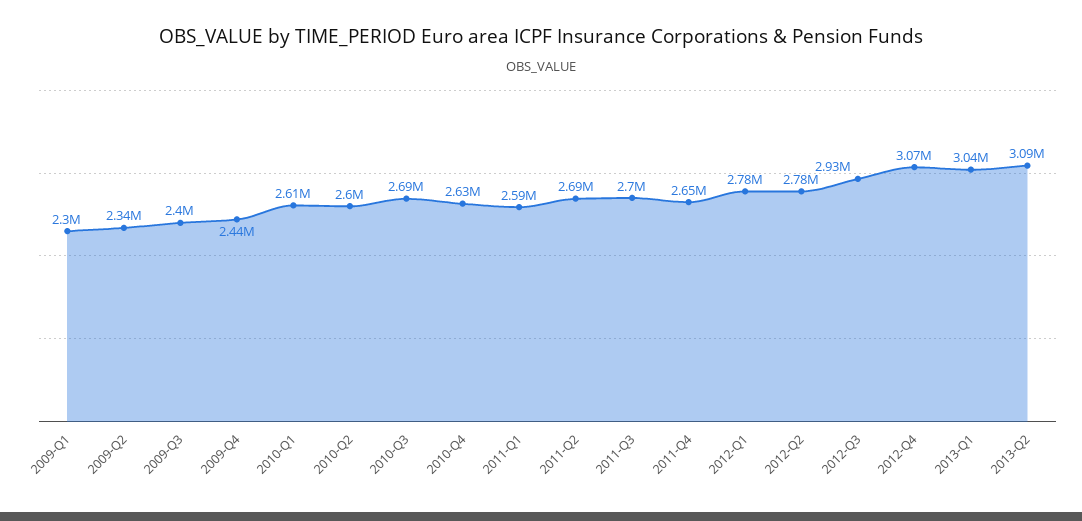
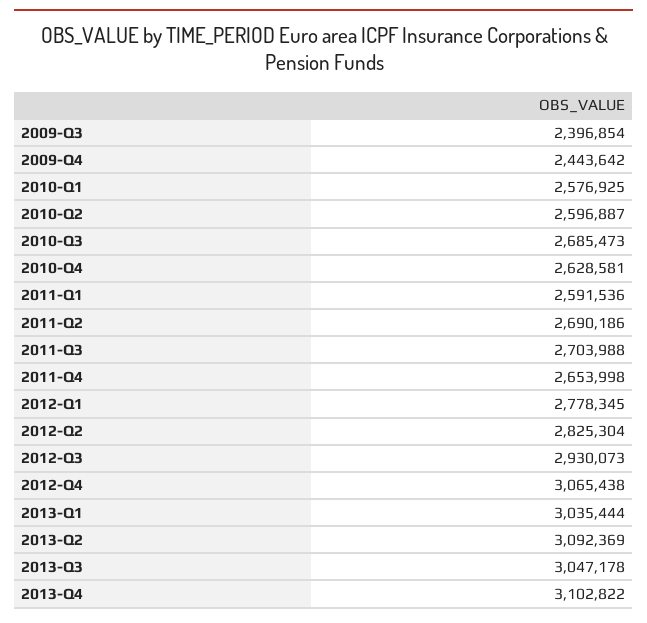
2009-Q1: 2300000 -> none
2009-Q2: 2340000 -> none
2010-Q1: 2610000 -> 2576925
2012-Q2: 2780000 -> 2825304
2013-Q3: none -> 3047178
2013-Q4: none -> 3102822

